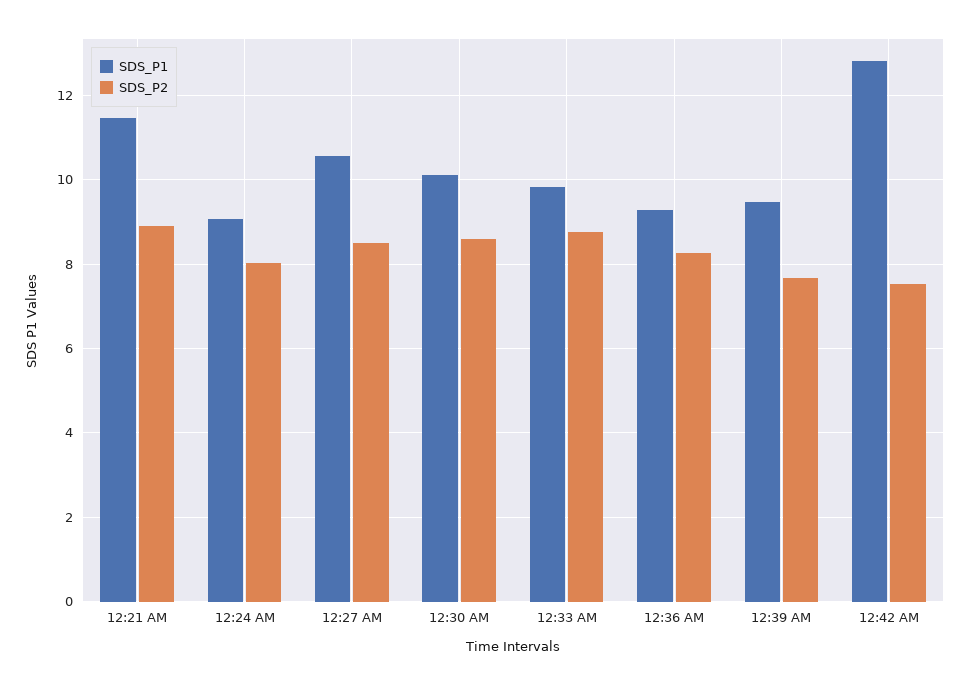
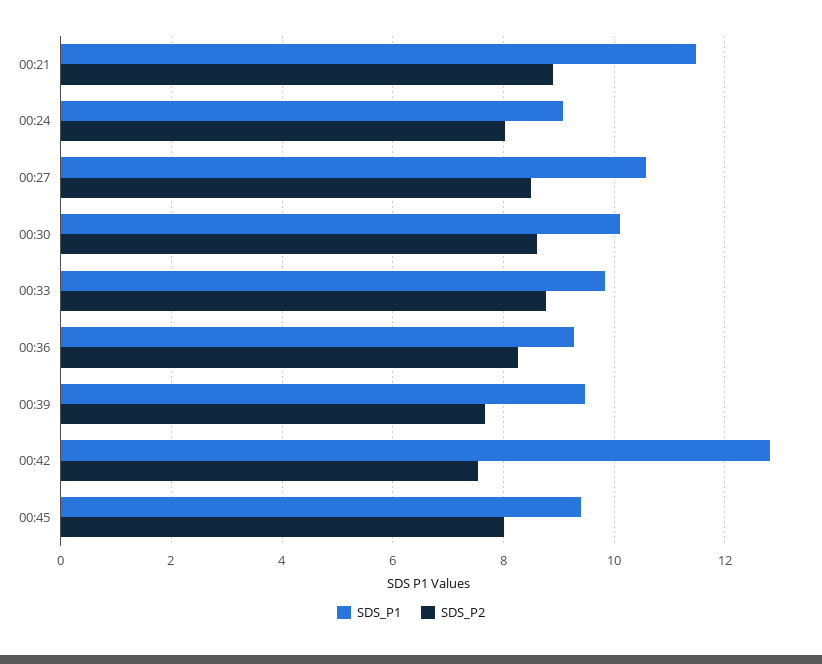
SDS_P1, 00:45: none -> 9.4
SDS_P2, 00:45: none -> 8

